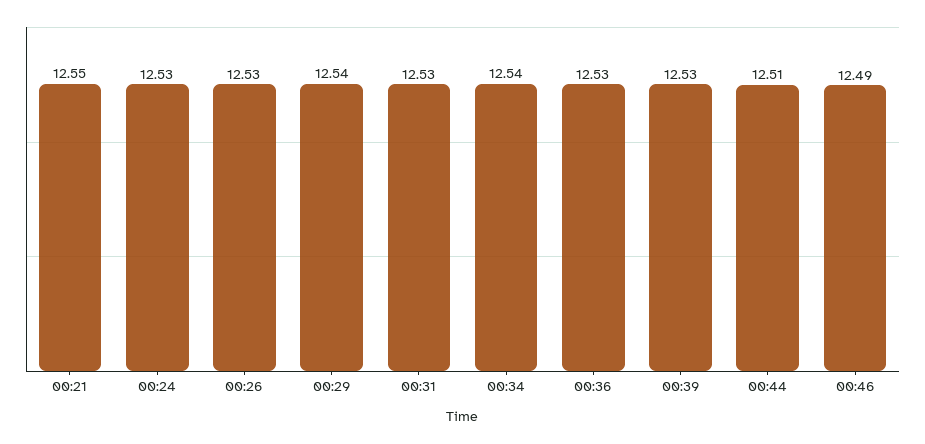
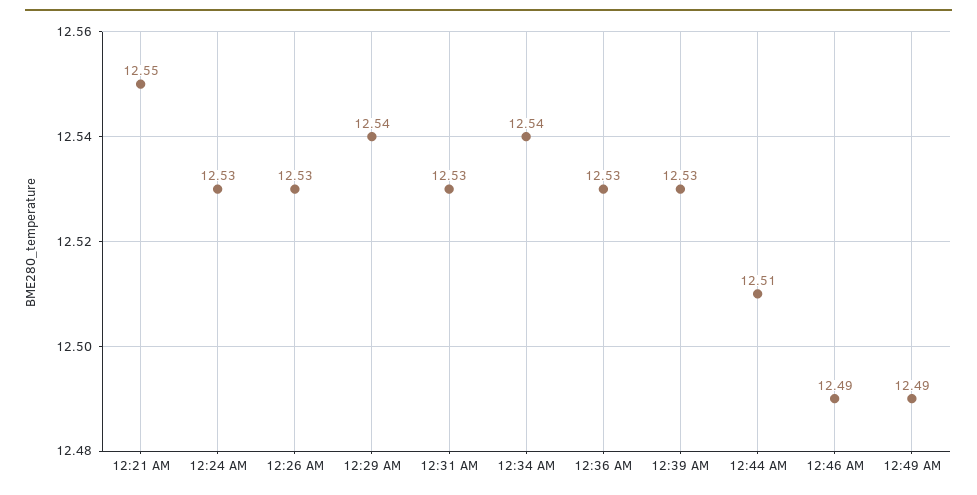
12:49 AM: none -> 12.49

